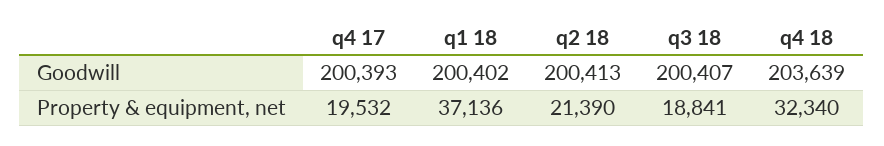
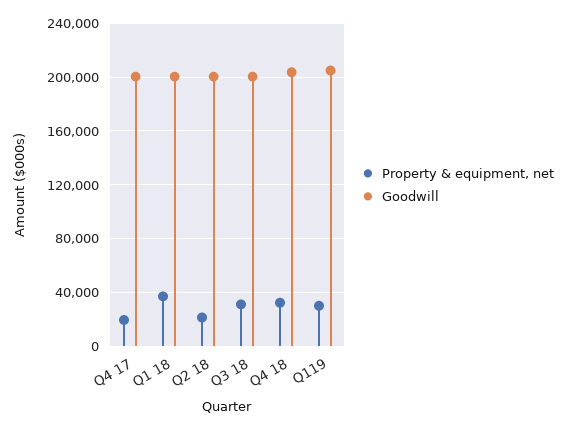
Property & equipment, net, q3 18: 18841 -> 30000
Property & equipment, net, Q119: none -> 30000
Goodwill, Q119: none -> 205000

